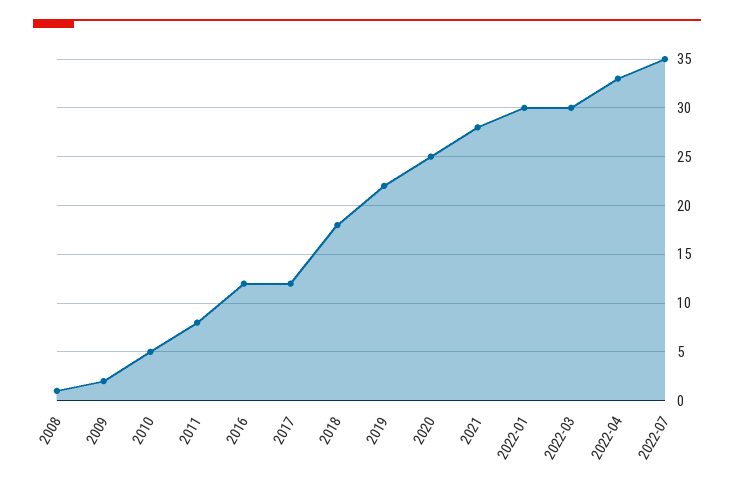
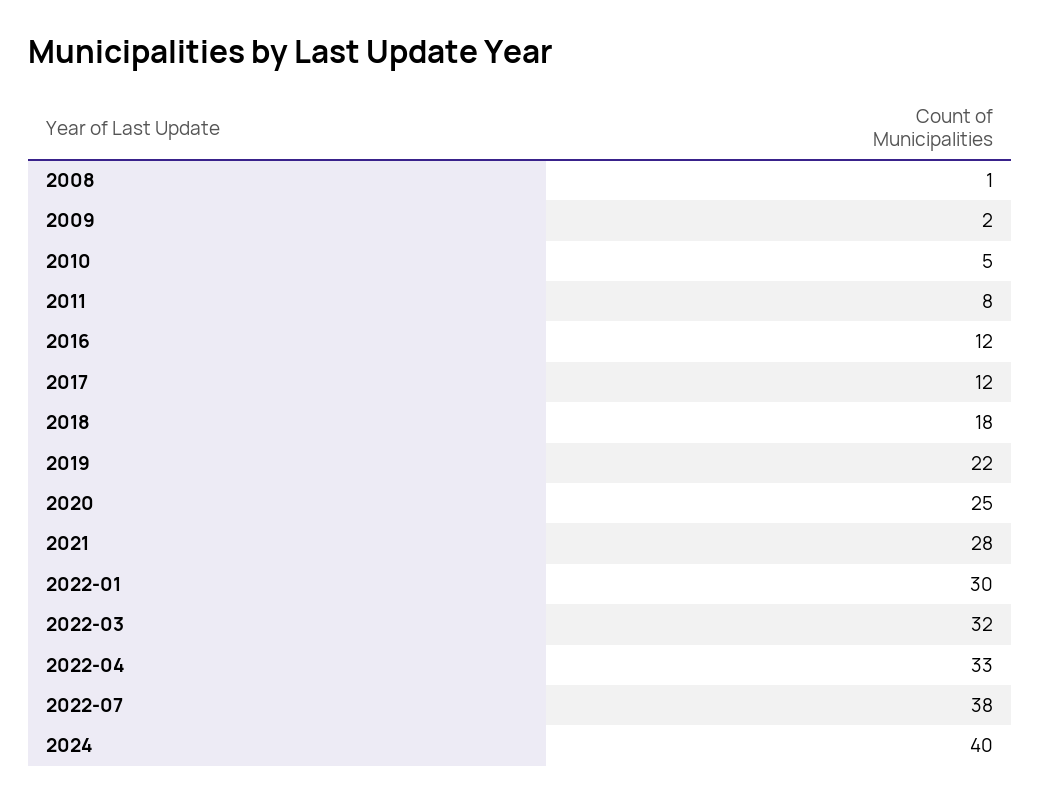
2022-03: 30 -> 32
2022-07: 35 -> 38
2024: none -> 40

